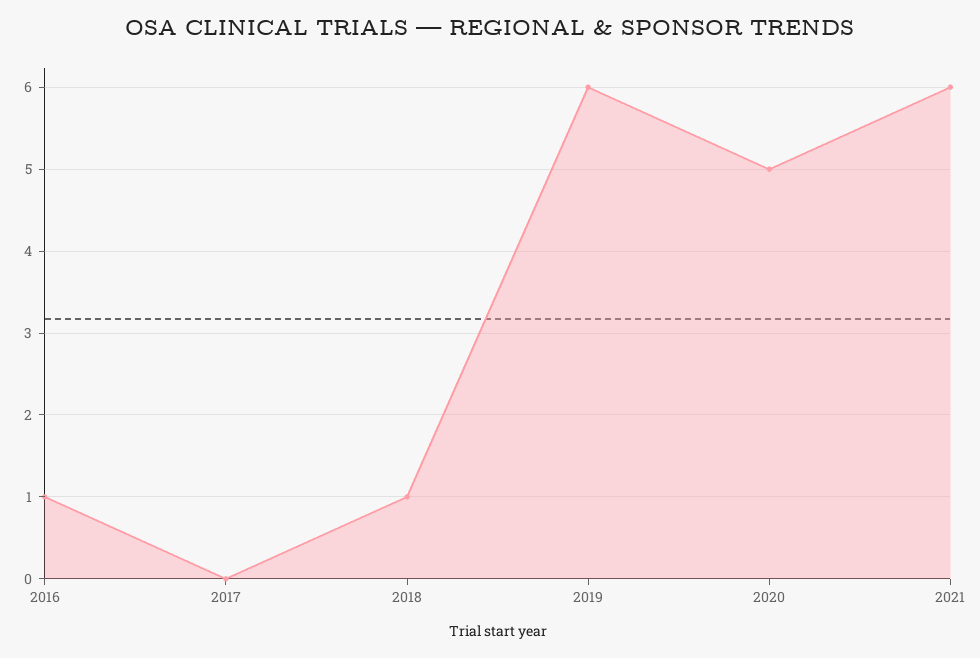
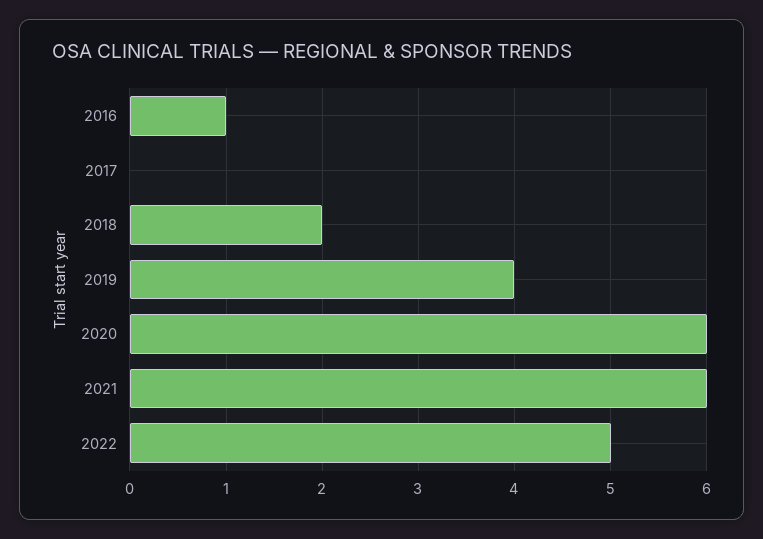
2018: 1 -> 2
2019: 6 -> 4
2020: 5 -> 6
2022: none -> 5

